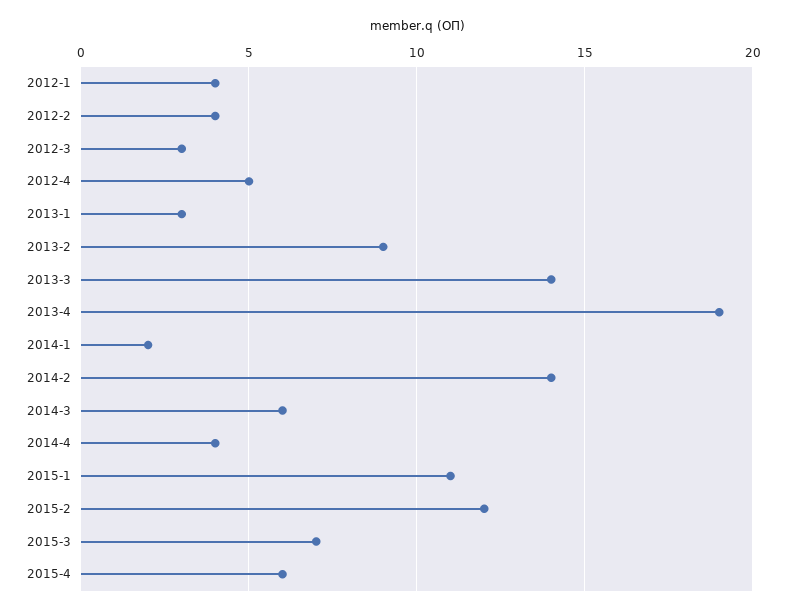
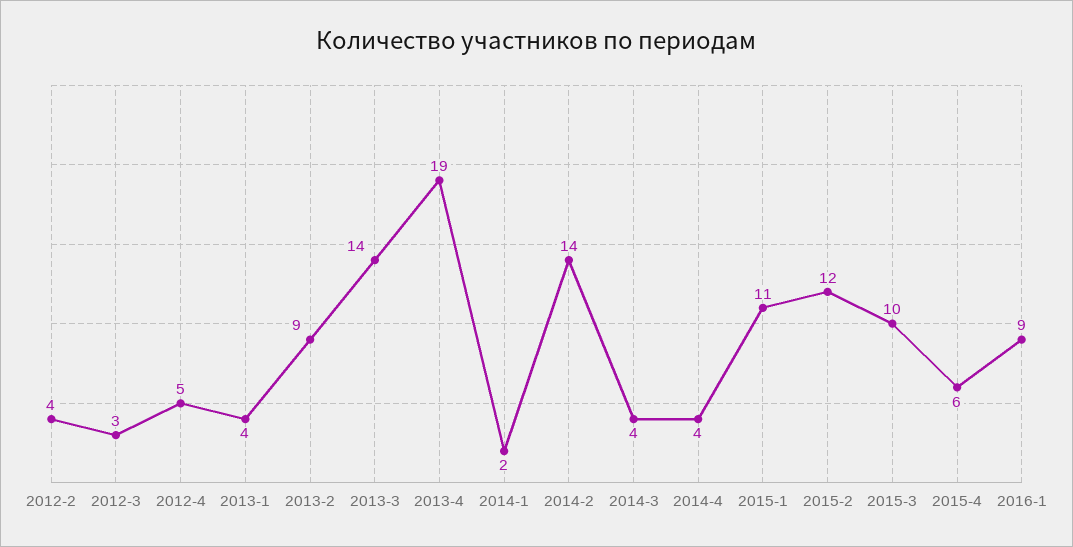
2012-1: 4 -> none
2013-1: 3 -> 4
2014-3: 6 -> 4
2015-3: 7 -> 10
2016-1: none -> 9

